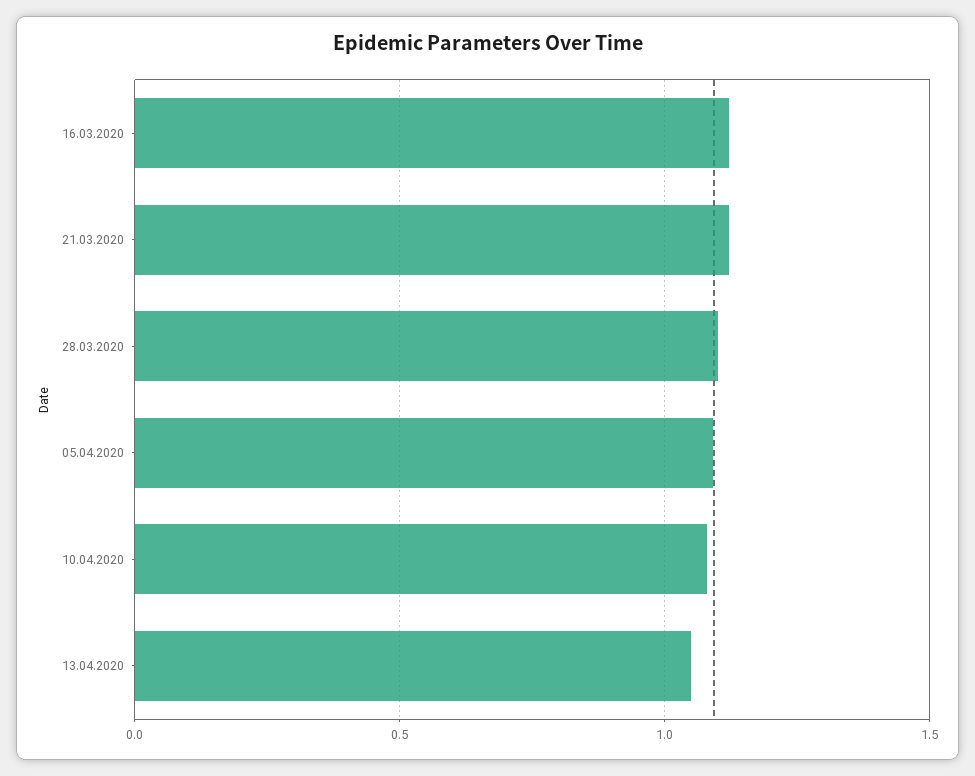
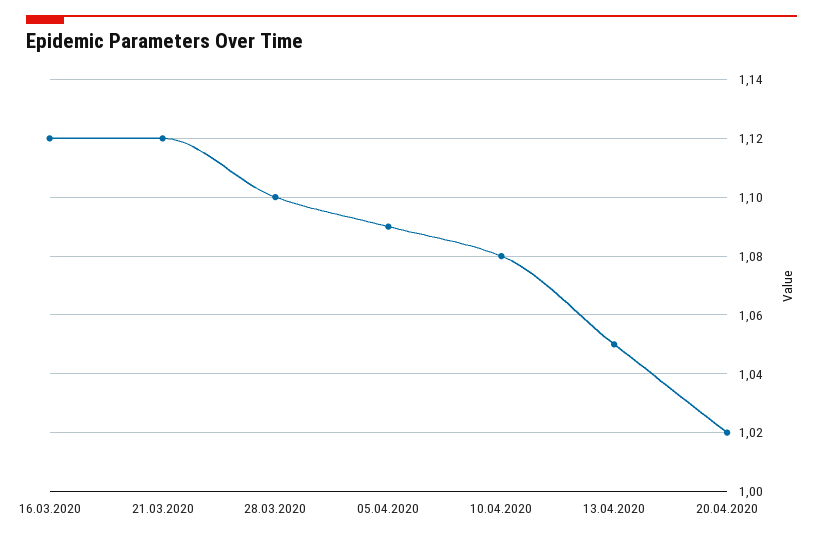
20.04.2020: none -> 1.02

